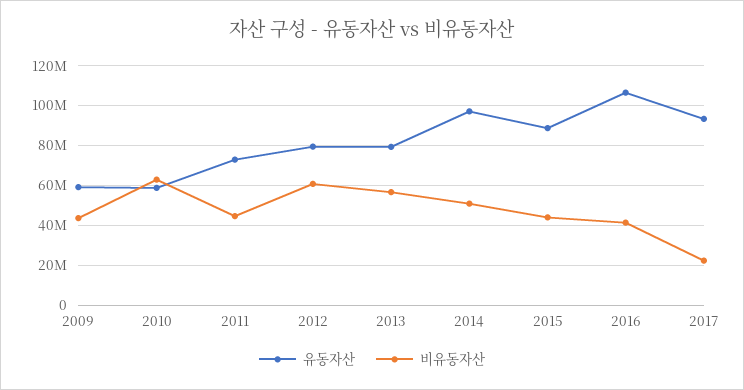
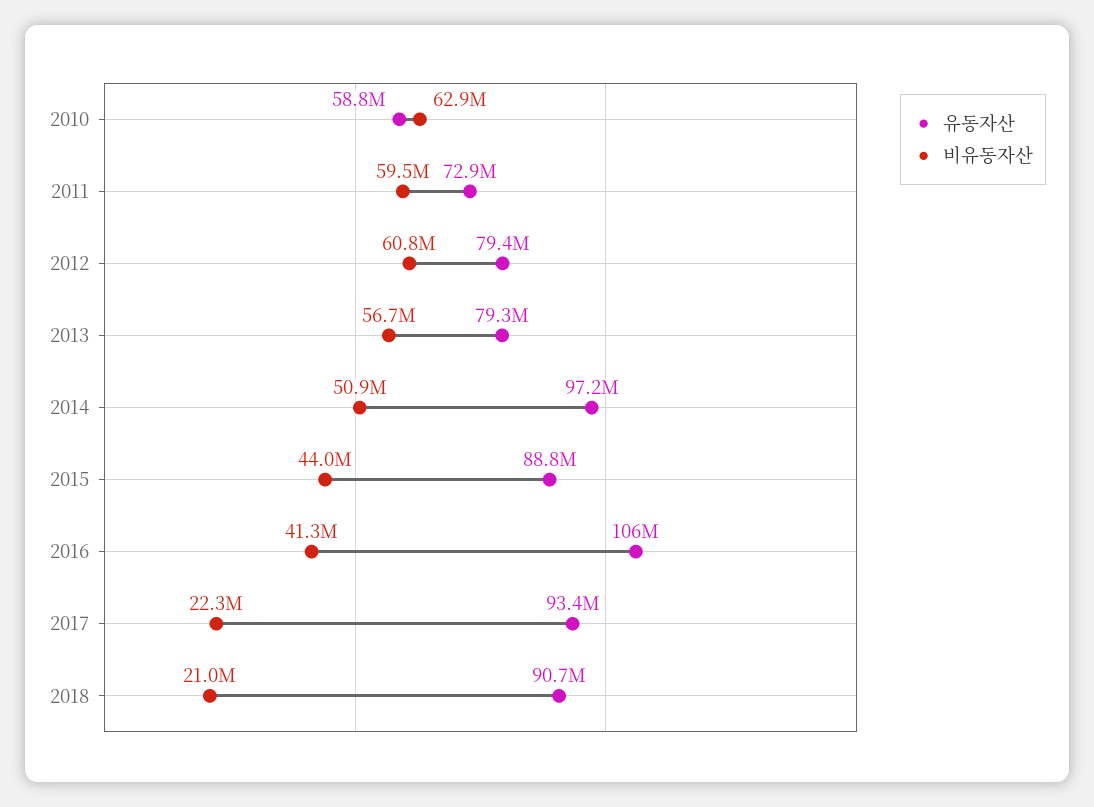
유동자산, 2009: 60000000 -> none
비유동자산, 2009: 45000000 -> none
비유동자산, 2011: 45000000 -> 59500000
유동자산, 2018: none -> 90700000
비유동자산, 2018: none -> 21000000

